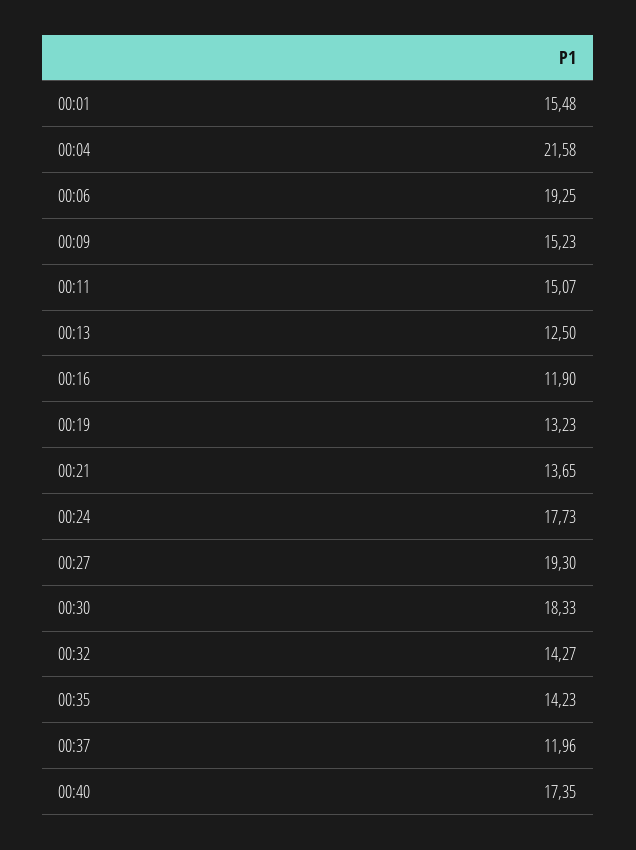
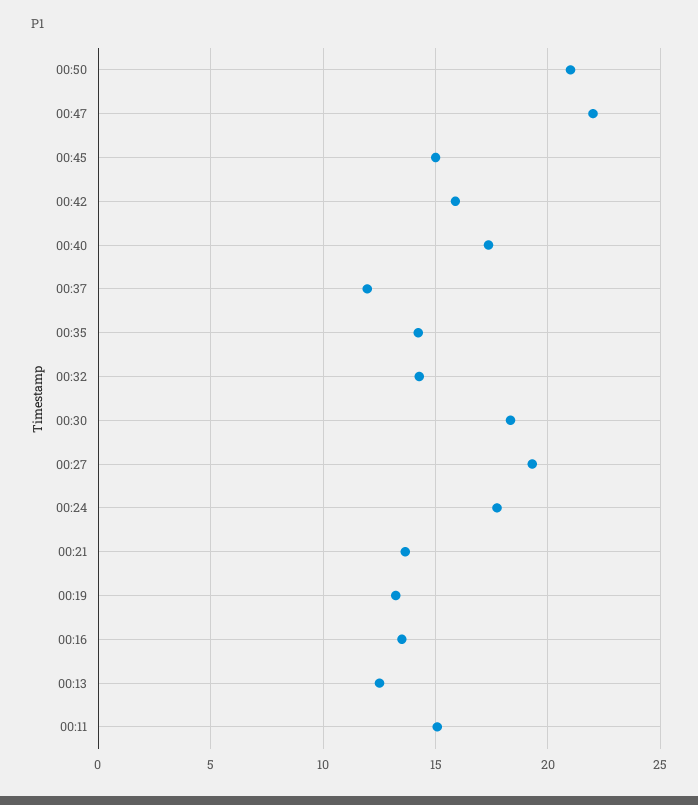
00:01: 15.48 -> none
00:04: 21.58 -> none
00:06: 19.25 -> none
00:09: 15.23 -> none
00:16: 11.9 -> 13.5
00:50: none -> 21
00:47: none -> 22
00:45: none -> 15
00:42: none -> 16

